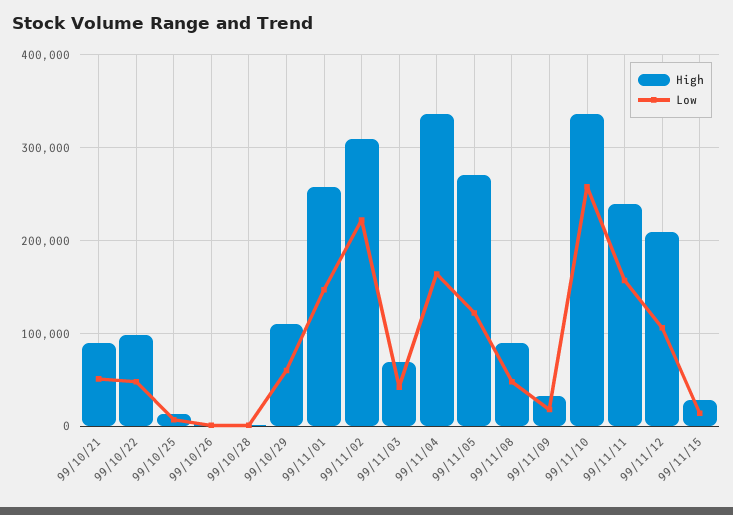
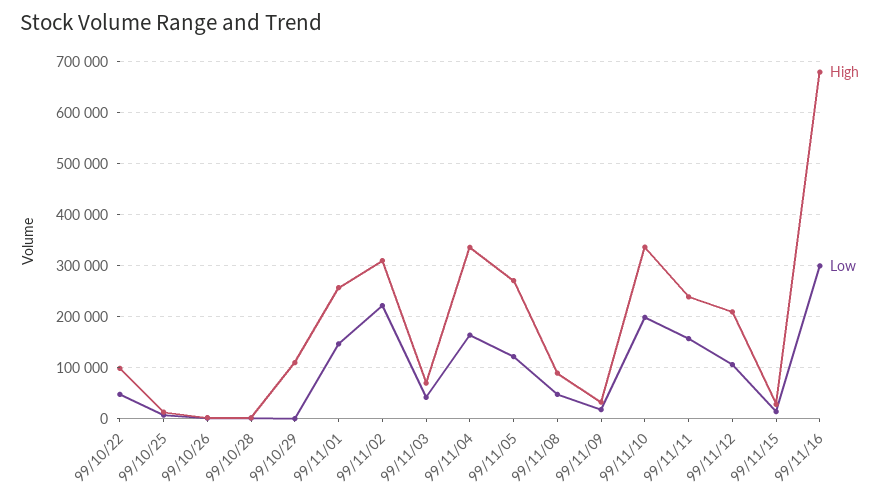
High, 99/10/21: 90000 -> none
Low, 99/10/21: 50000 -> none
Low, 99/10/29: 60000 -> 0
Low, 99/11/10: 260000 -> 200000
High, 99/11/16: none -> 680000
Low, 99/11/16: none -> 300000

